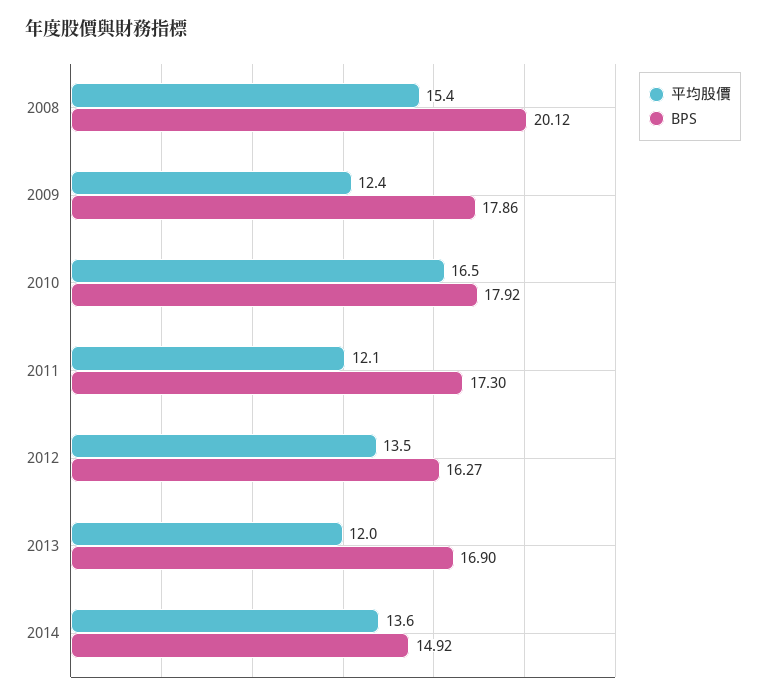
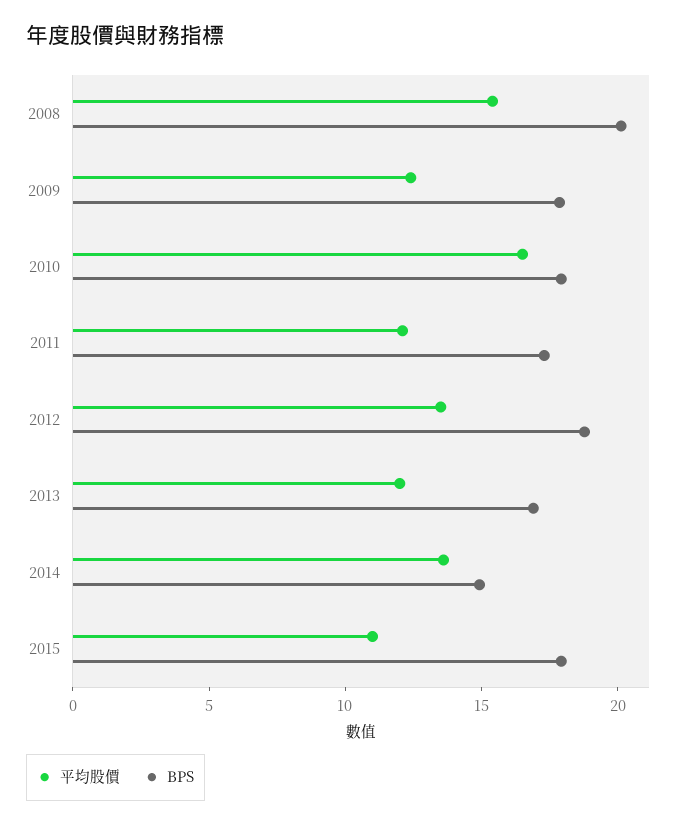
BPS, 2012: 16.27 -> 19
平均股價, 2015: none -> 11
BPS, 2015: none -> 18

